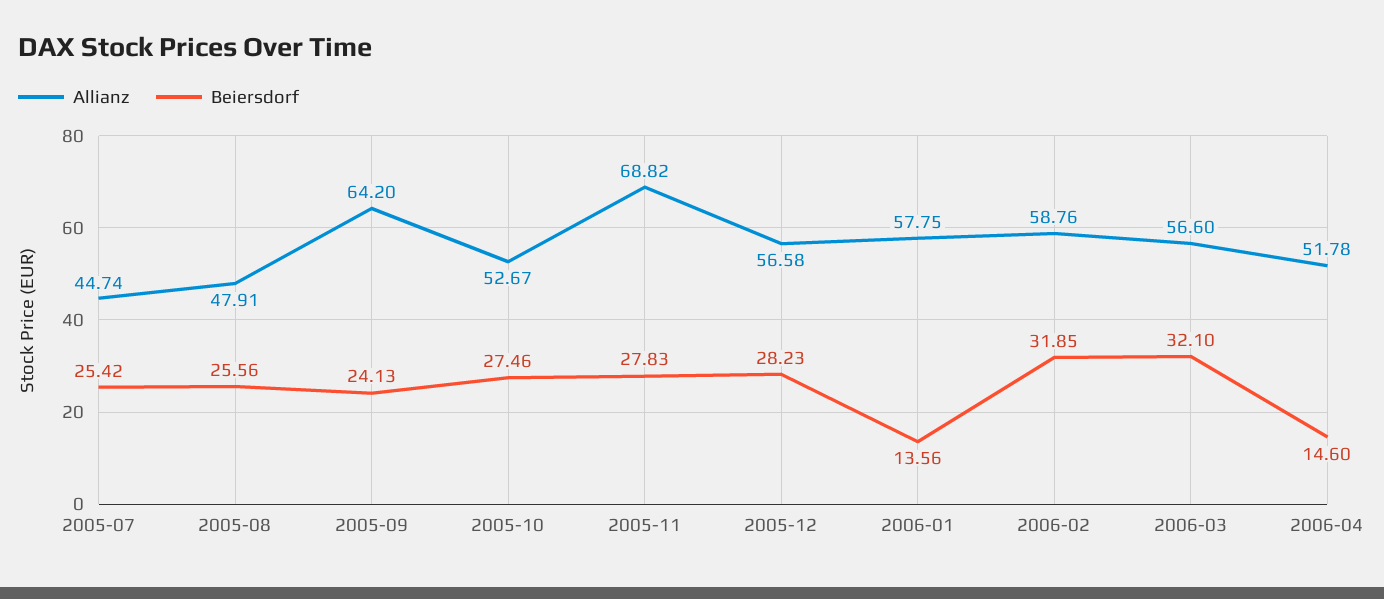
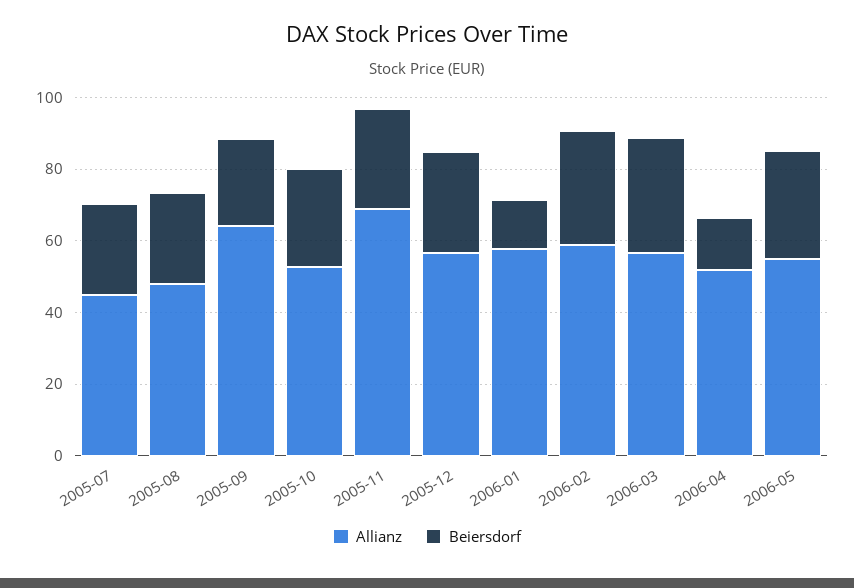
Allianz, 2006-05: none -> 55
Beiersdorf, 2006-05: none -> 30

